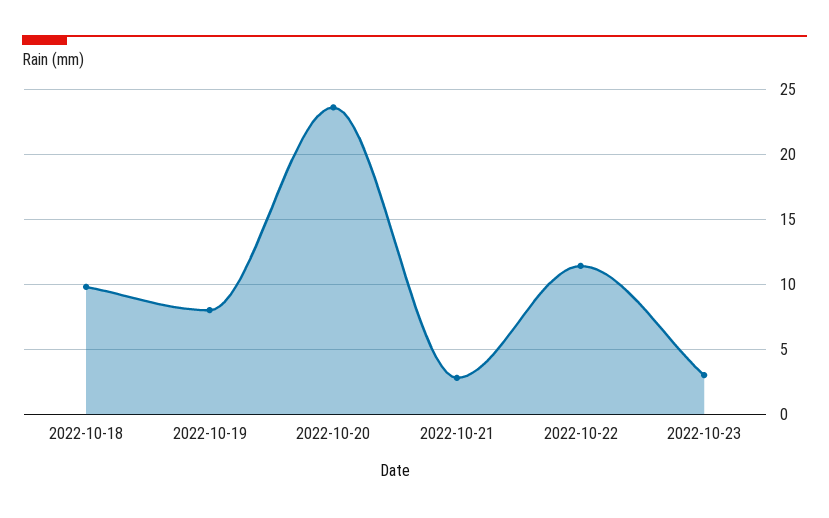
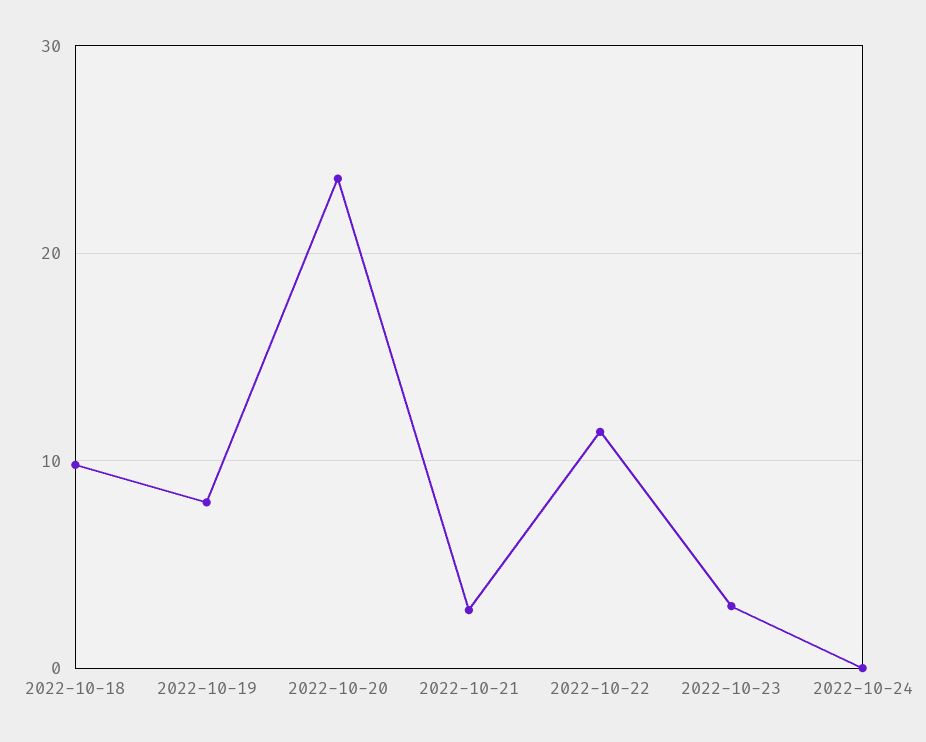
2022-10-24: none -> 0

